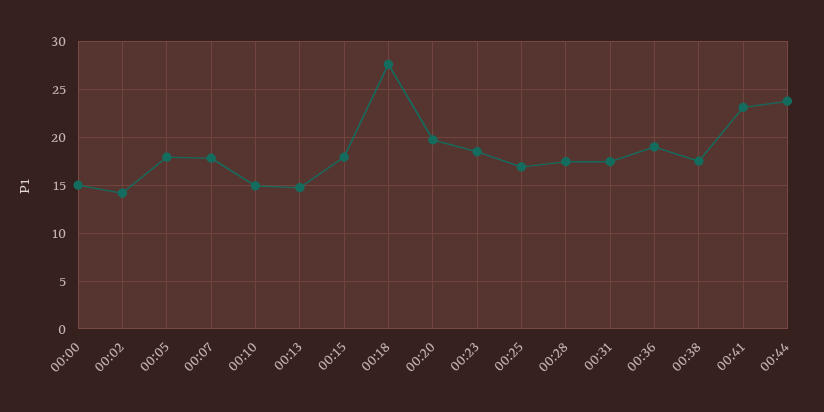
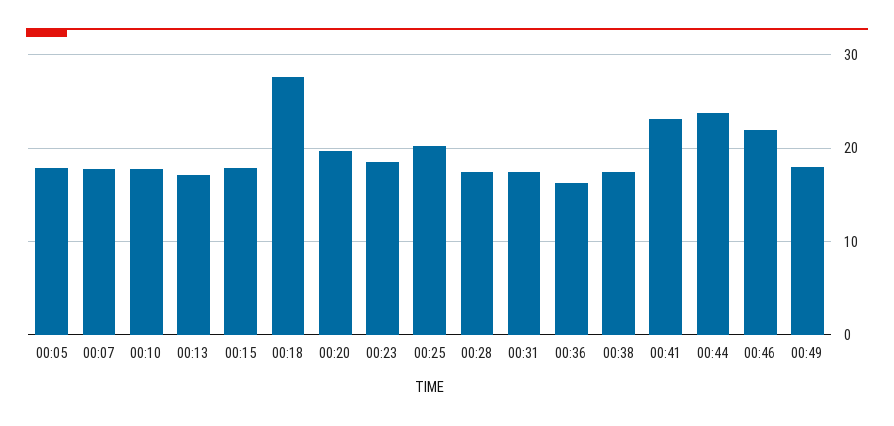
00:00: 15 -> none
00:02: 14 -> none
00:10: 15 -> 18
00:13: 15 -> 17
00:25: 17 -> 20
00:36: 19 -> 16
00:46: none -> 22
00:49: none -> 18

